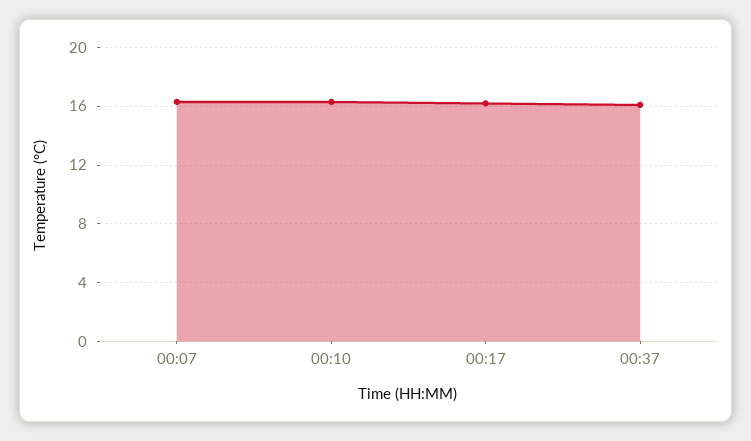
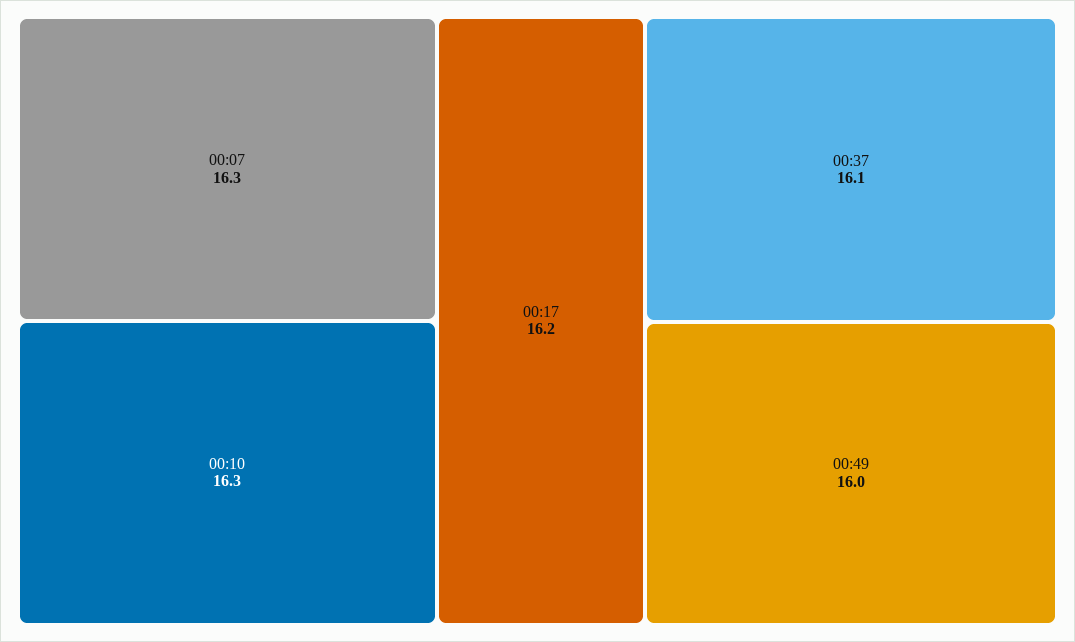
00:49: none -> 16

